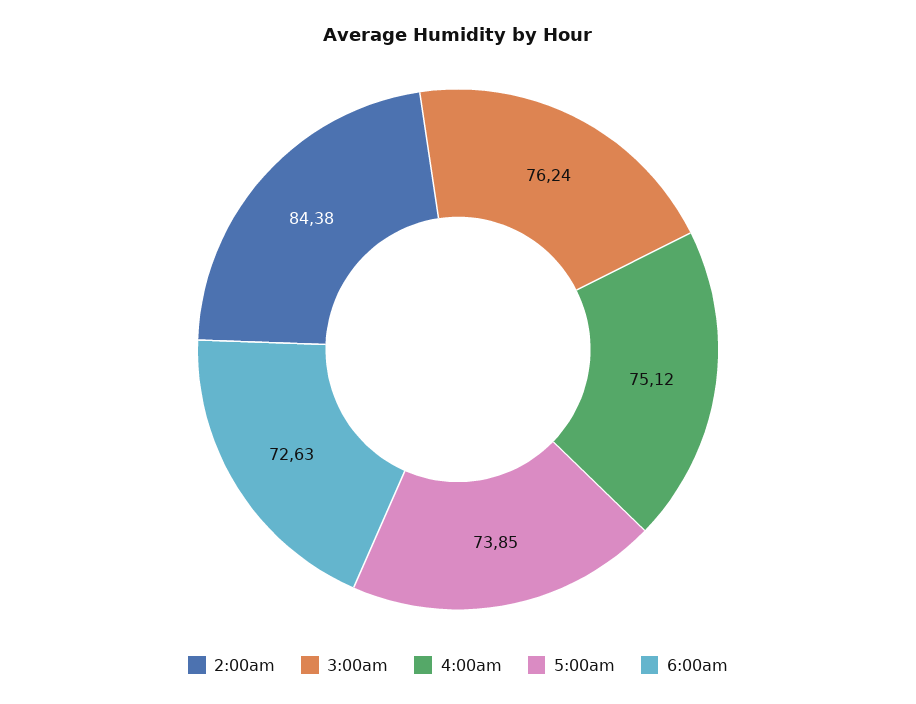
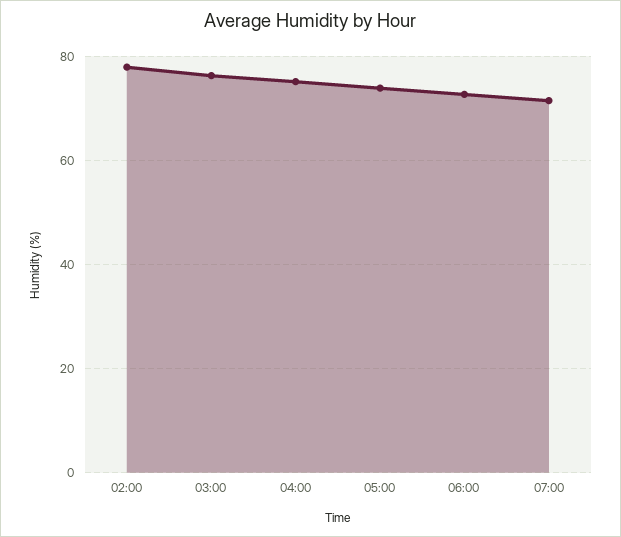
2:00am: 84.38 -> 78
07:00: none -> 72

